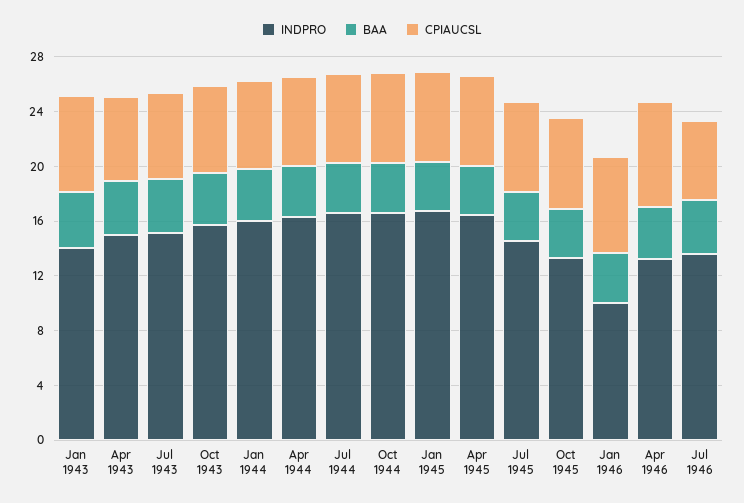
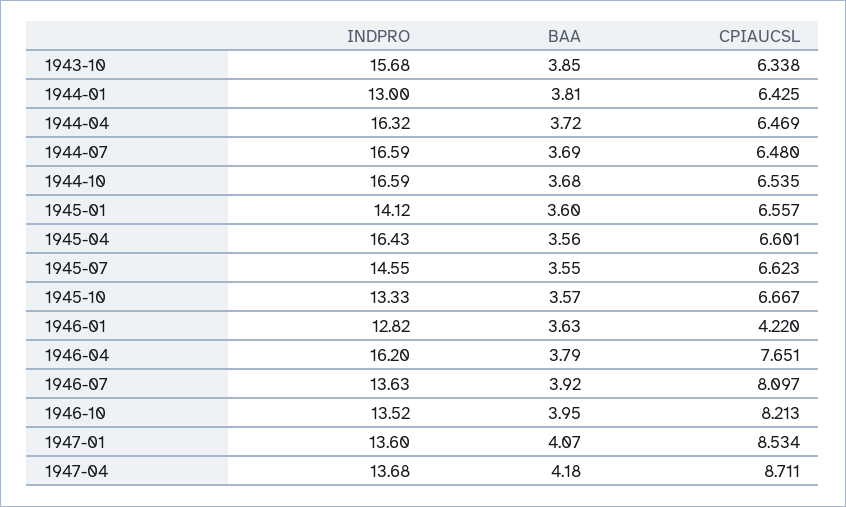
INDPRO, Jan 1943: 14 -> none
BAA, Jan 1943: 4 -> none
CPIAUCSL, Jan 1943: 7 -> none
INDPRO, Apr 1943: 15 -> none
BAA, Apr 1943: 4 -> none
CPIAUCSL, Apr 1943: 6 -> none
INDPRO, Jul 1943: 15 -> none
BAA, Jul 1943: 4 -> none
CPIAUCSL, Jul 1943: 6 -> none
INDPRO, Jan 1944: 16 -> 13
INDPRO, Jan 1945: 17 -> 14.12
INDPRO, Jan 1946: 10 -> 12.82
CPIAUCSL, Jan 1946: 7 -> 4.22
INDPRO, Apr 1946: 13 -> 16.2
CPIAUCSL, Jul 1946: 6 -> 8.097
INDPRO, 1946-10: none -> 13.52
BAA, 1946-10: none -> 3.95
CPIAUCSL, 1946-10: none -> 8.213
INDPRO, 1947-01: none -> 13.6
BAA, 1947-01: none -> 4.07
CPIAUCSL, 1947-01: none -> 8.534
INDPRO, 1947-04: none -> 13.68
BAA, 1947-04: none -> 4.18
CPIAUCSL, 1947-04: none -> 8.711

